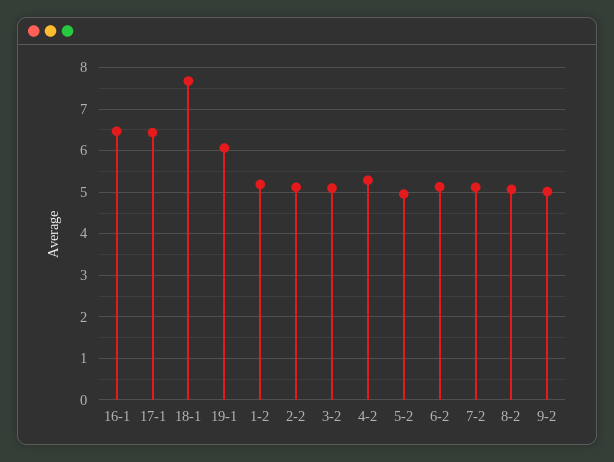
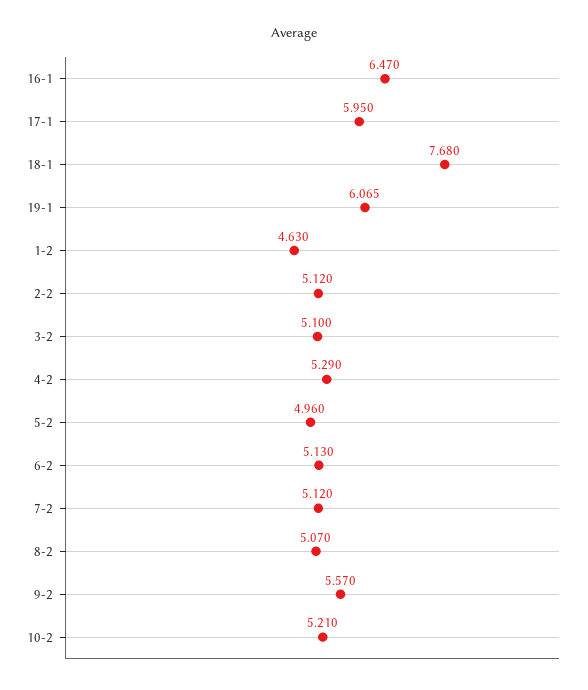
17-1: 6.4 -> 5.95
1-2: 5.2 -> 4.63
9-2: 5 -> 5.57
10-2: none -> 5.21

